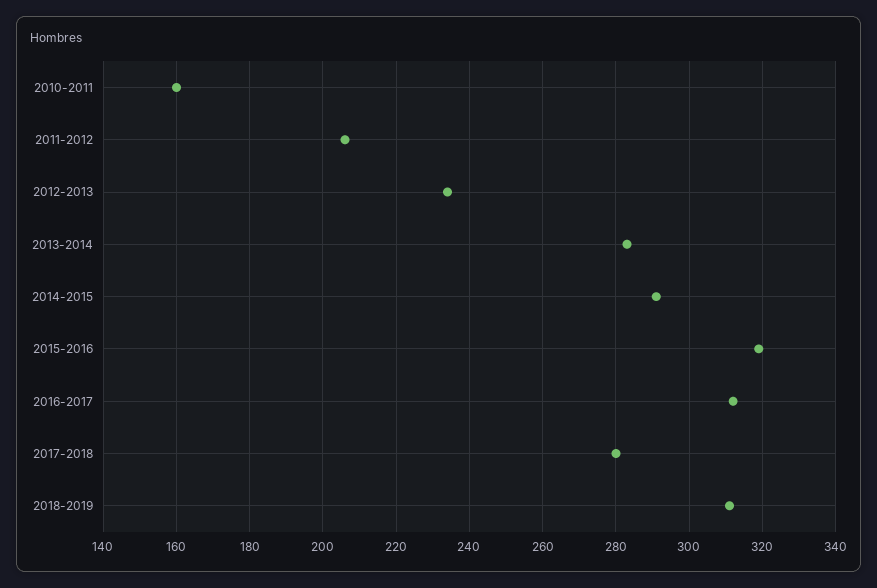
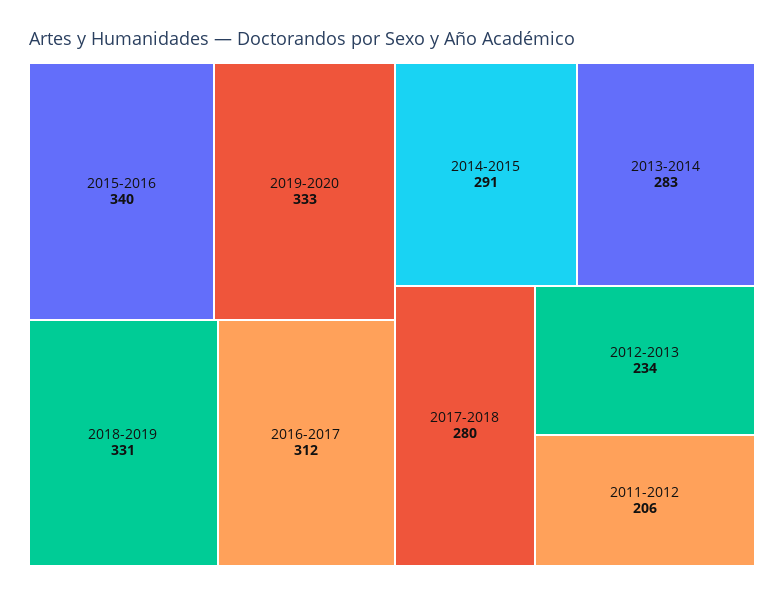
2010-2011: 160 -> none
2015-2016: 320 -> 340
2018-2019: 310 -> 331
2019-2020: none -> 333

